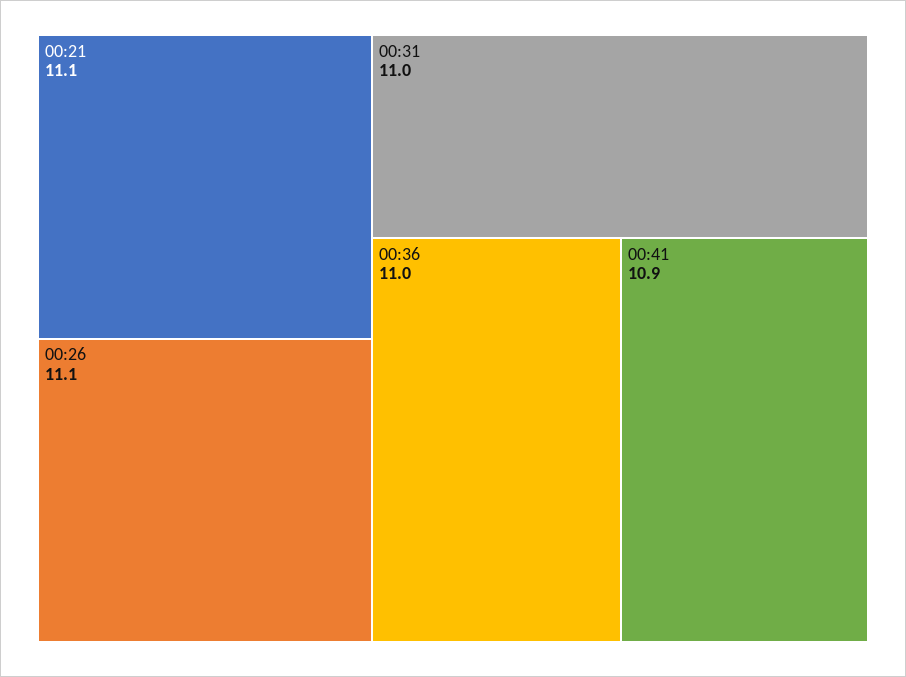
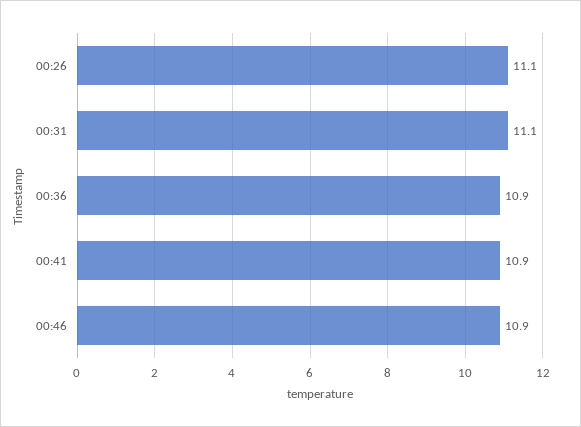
00:21: 11.1 -> none
00:31: 11 -> 11.1
00:36: 11 -> 10.9
00:46: none -> 10.9

